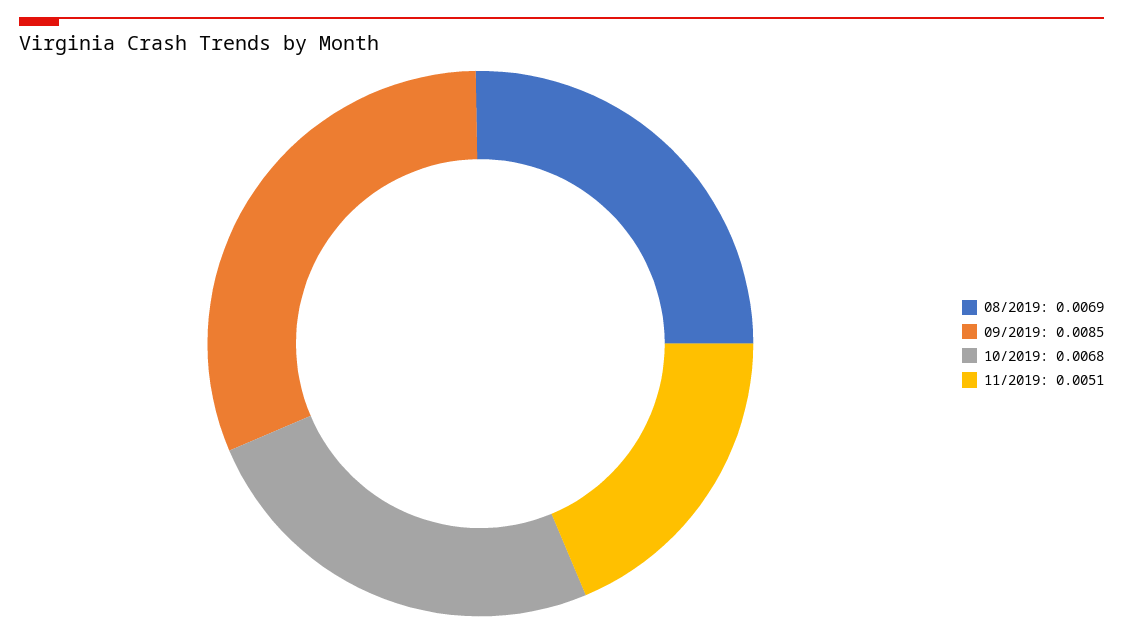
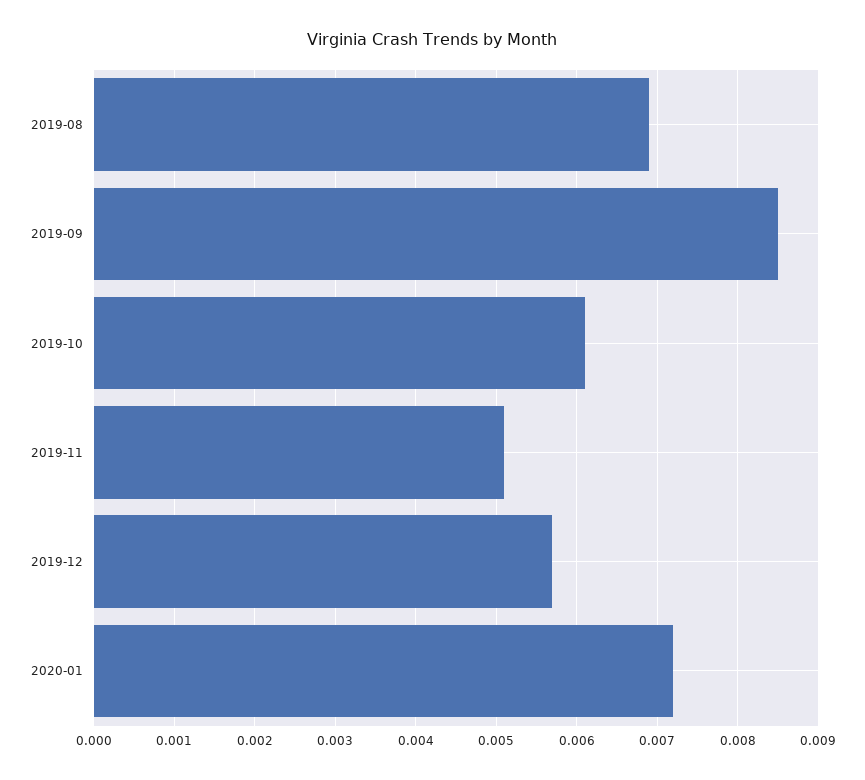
10/2019: 0.0068 -> 0.0061
2019-12: none -> 0.0057
2020-01: none -> 0.0072

